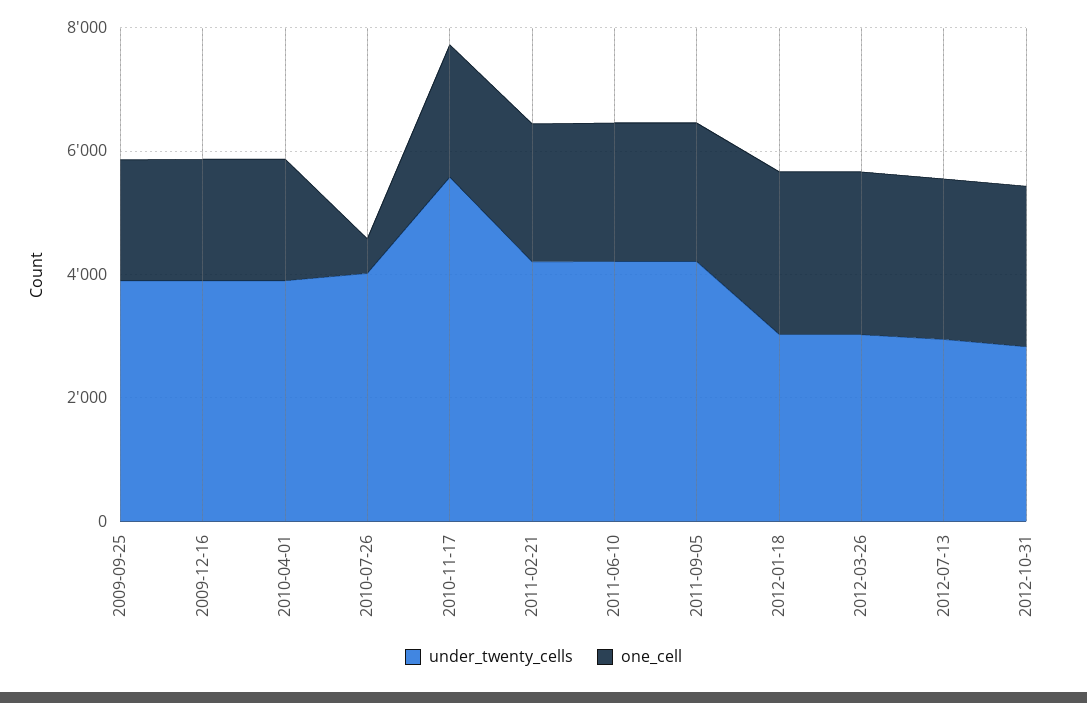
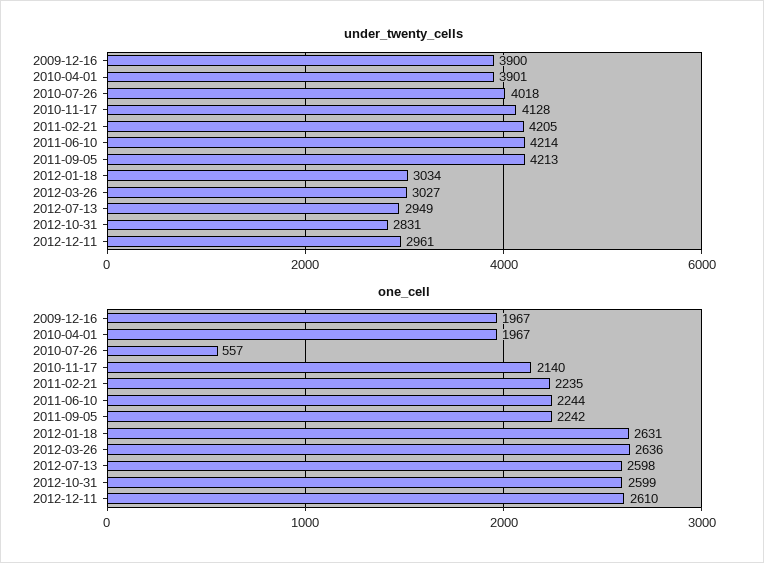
under_twenty_cells, 2009-09-25: 4000 -> none
one_cell, 2009-09-25: 2000 -> none
under_twenty_cells, 2010-11-17: 5500 -> 4128
under_twenty_cells, 2012-12-11: none -> 2961
one_cell, 2012-12-11: none -> 2610

